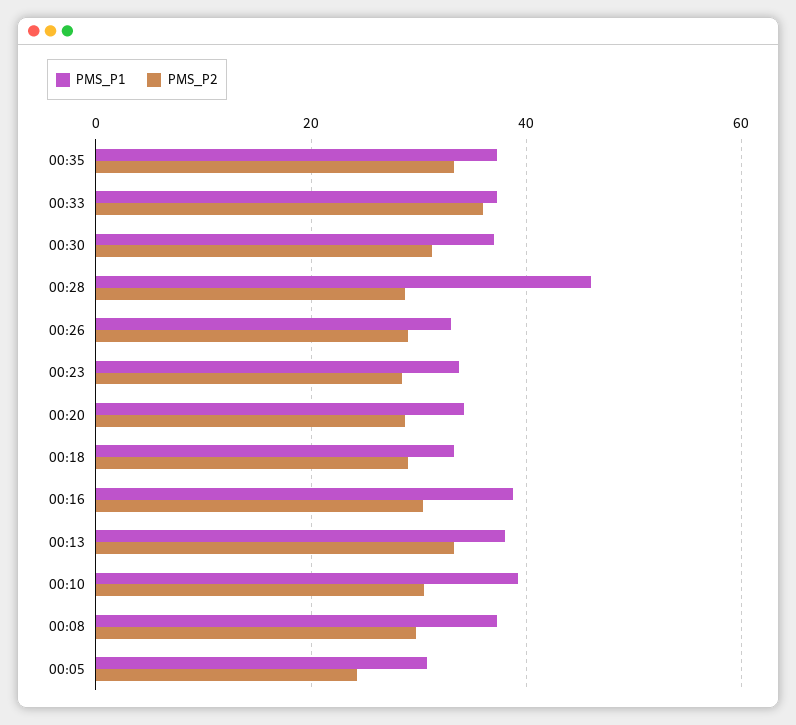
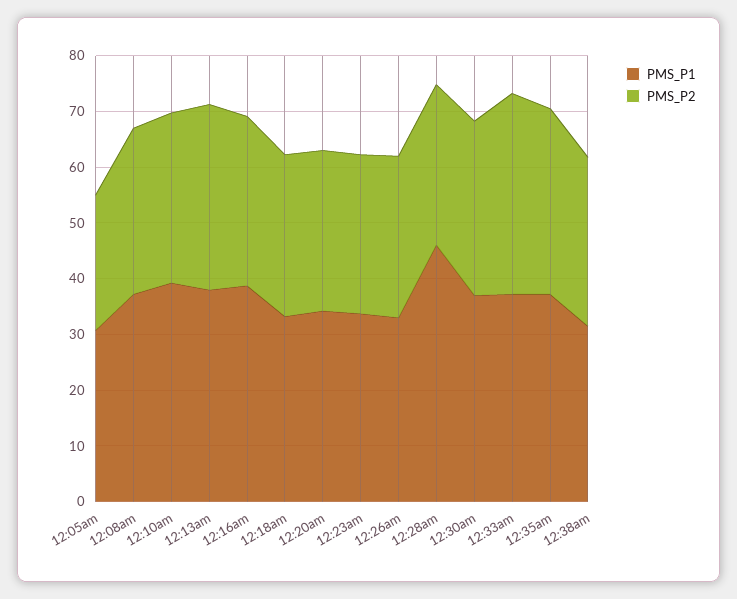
PMS_P1, 12:38am: none -> 32
PMS_P2, 12:38am: none -> 30

